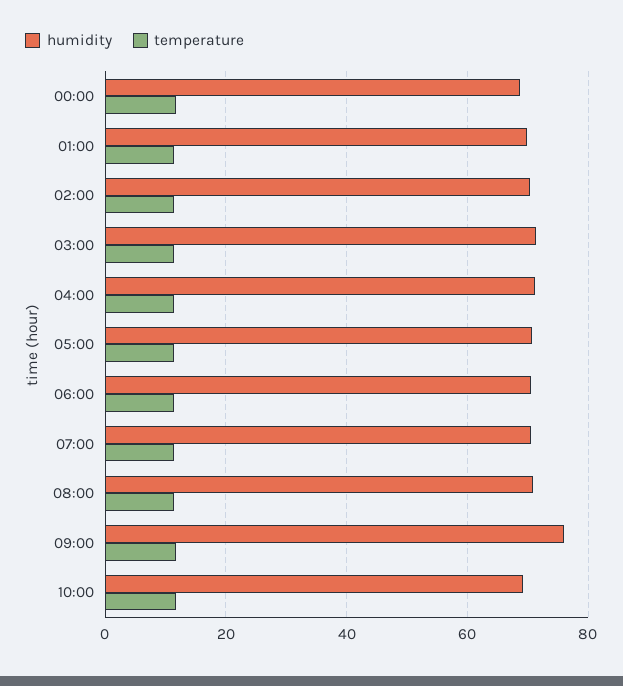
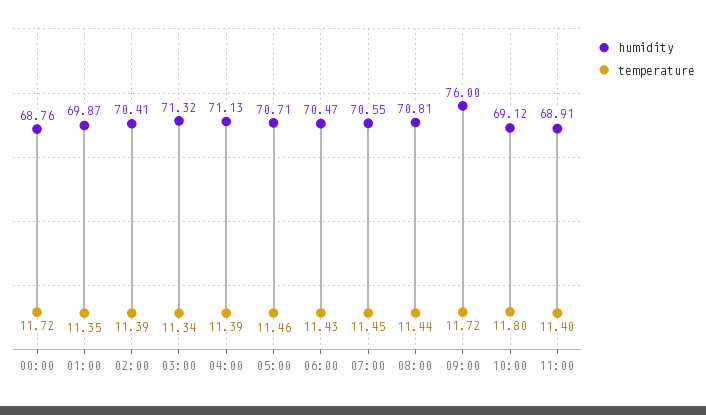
humidity, 11:00: none -> 68.91
temperature, 11:00: none -> 11.4

